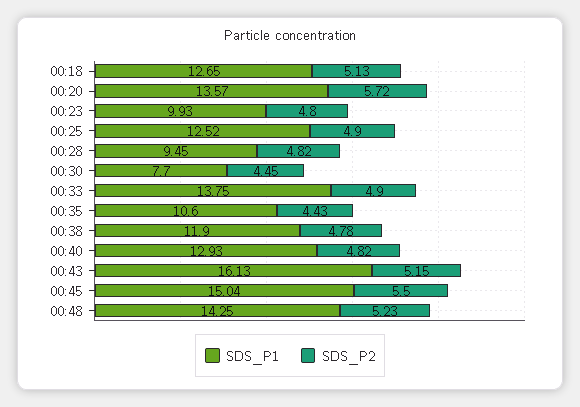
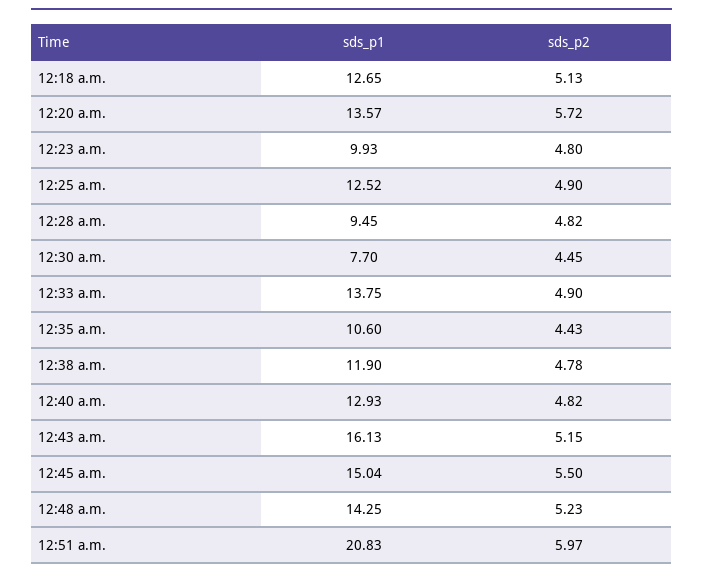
SDS_P1, 12:51 a.m.: none -> 20.83
SDS_P2, 12:51 a.m.: none -> 5.97

